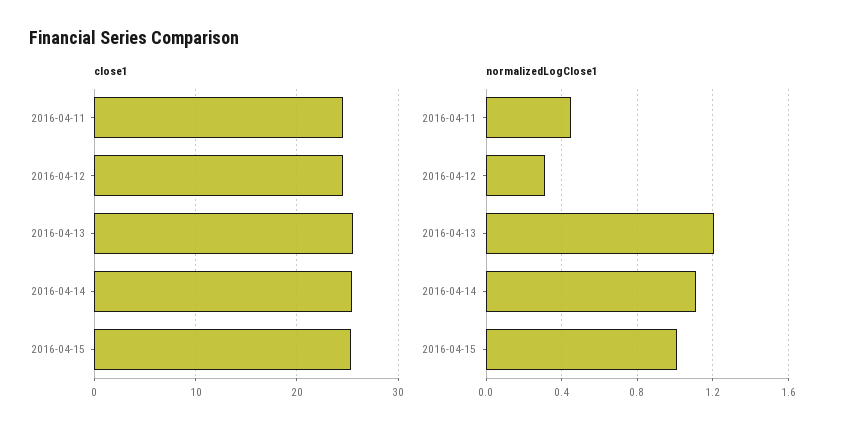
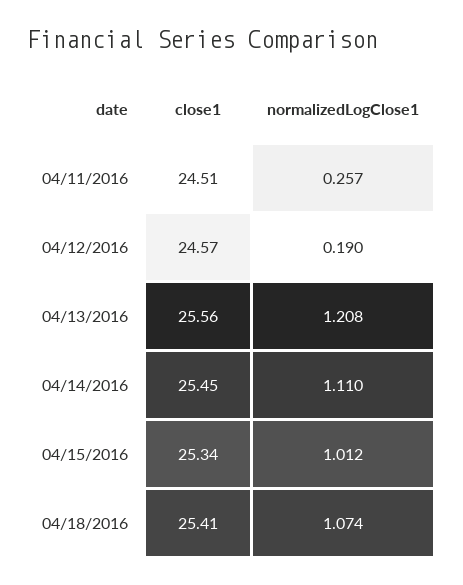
normalizedLogClose1, 2016-04-11: 0.45 -> 0.257
normalizedLogClose1, 2016-04-12: 0.3 -> 0.19
close1, 04/18/2016: none -> 25.41
normalizedLogClose1, 04/18/2016: none -> 1.074

